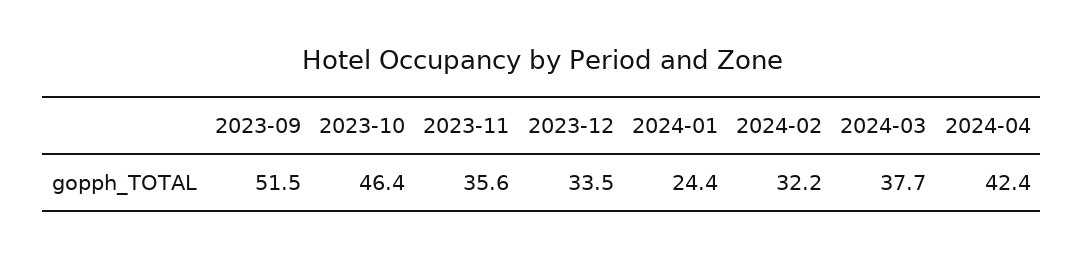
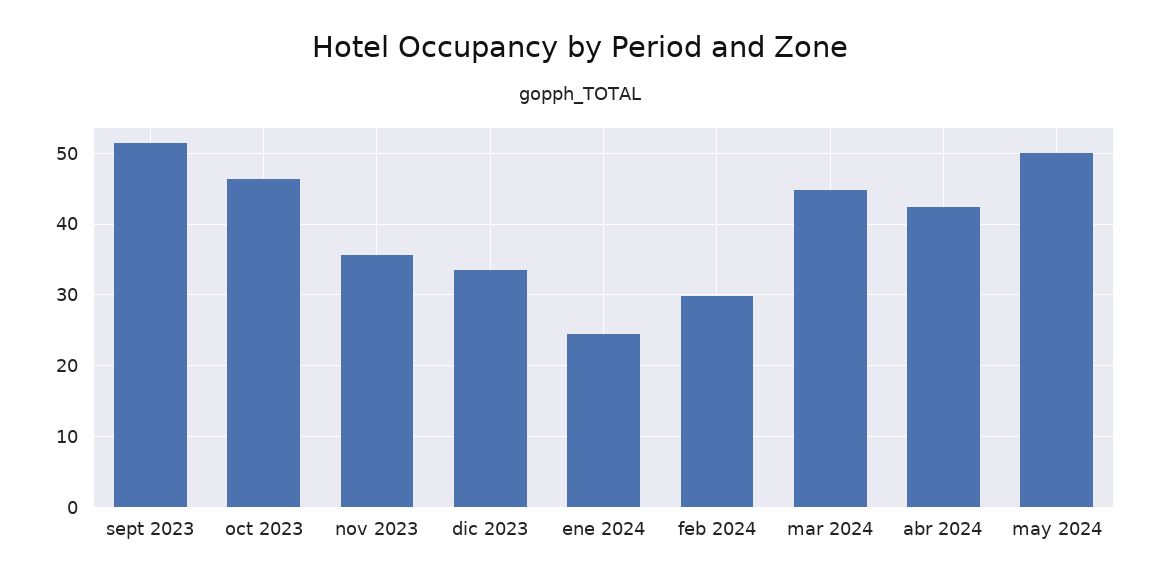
2024-02: 32.2 -> 30
2024-03: 37.7 -> 45
may 2024: none -> 50

